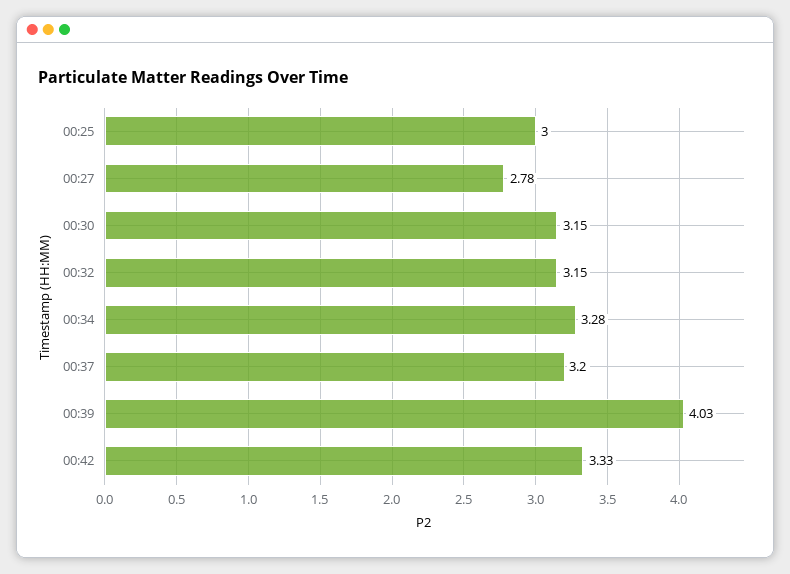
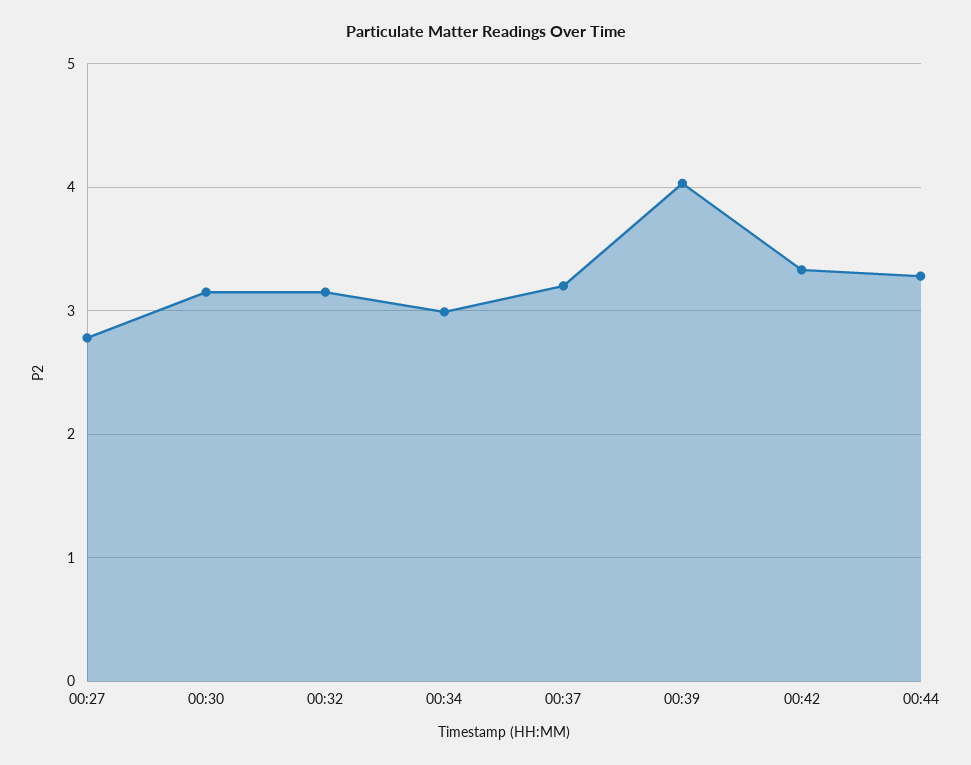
00:25: 3 -> none
00:34: 3.28 -> 3
00:44: none -> 3.3

